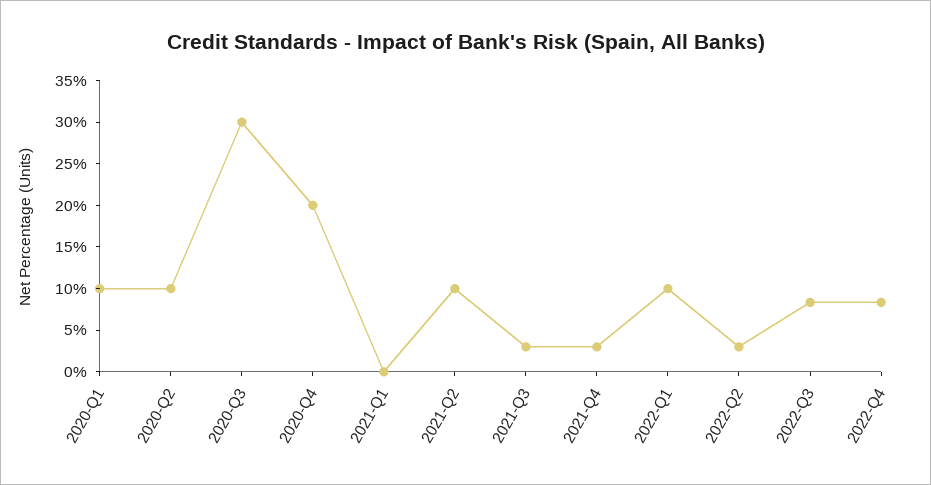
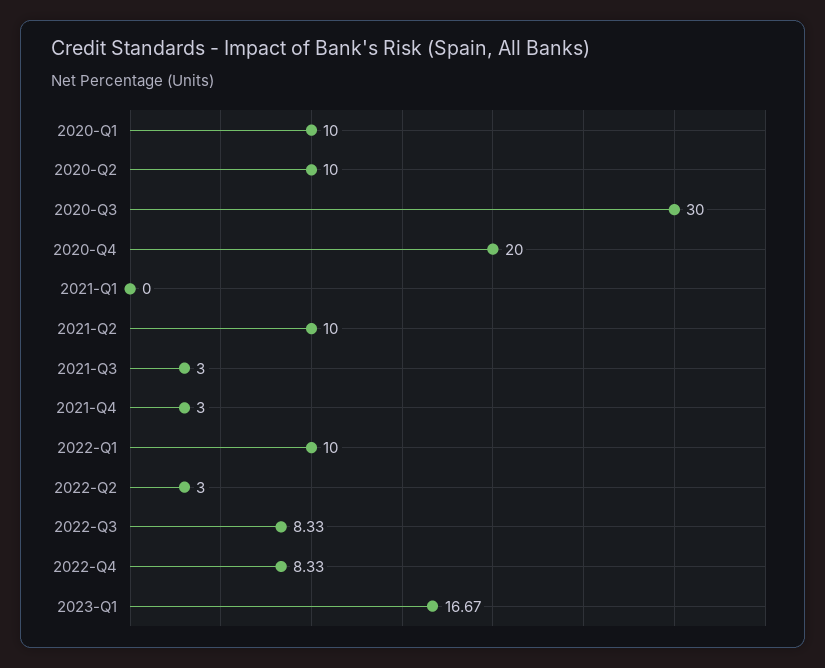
2023-Q1: none -> 16.67

